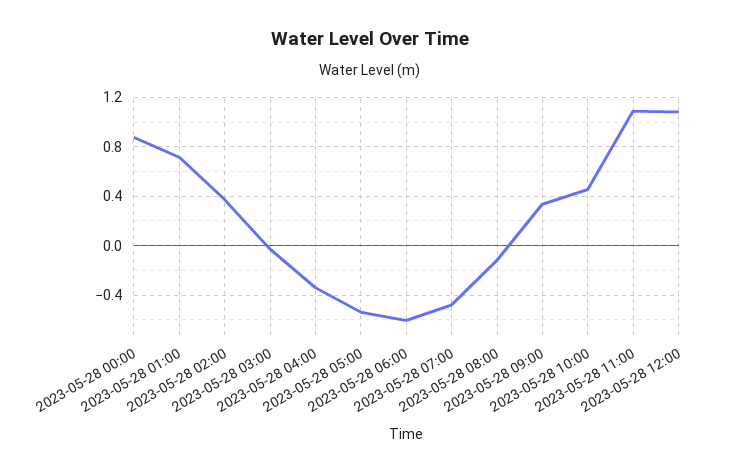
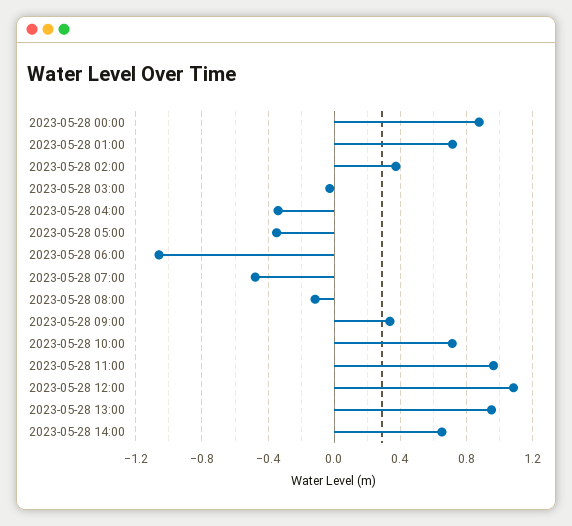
2023-05-28 05:00: -0.55 -> -0.35
2023-05-28 06:00: -0.6 -> -1.05
2023-05-28 10:00: 0.45 -> 0.7
2023-05-28 11:00: 1.1 -> 0.95
2023-05-28 13:00: none -> 0.95
2023-05-28 14:00: none -> 0.65

